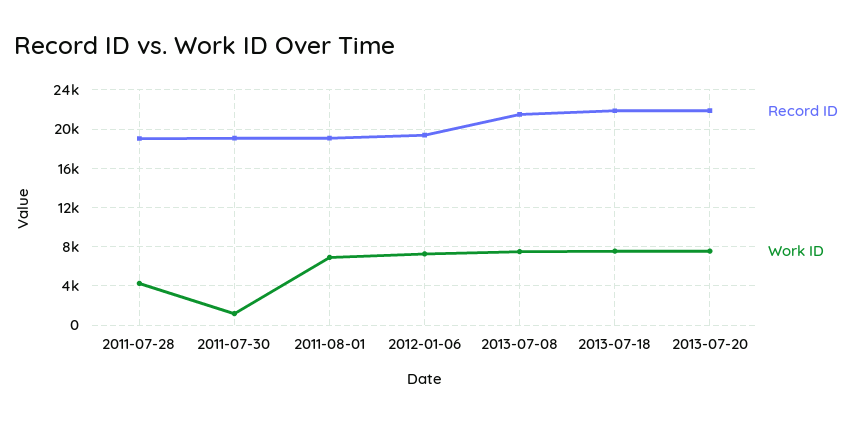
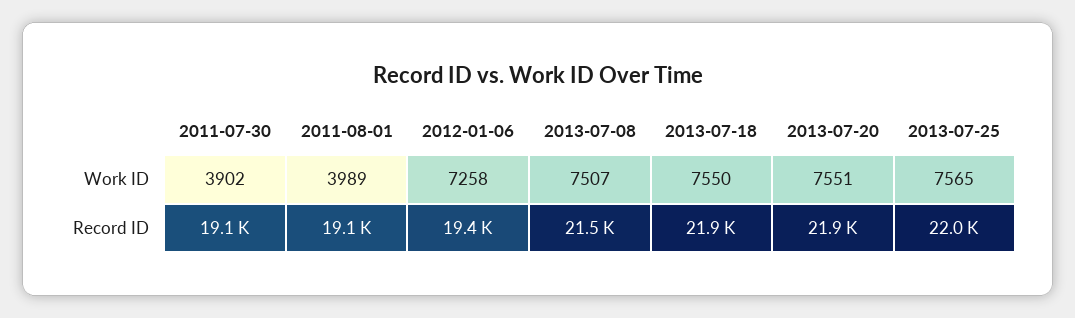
Record ID, 2011-07-28: 19000 -> none
Work ID, 2011-07-28: 4000 -> none
Work ID, 2011-07-30: 1000 -> 3902
Work ID, 2011-08-01: 7000 -> 3989
Work ID, 2013-07-25: none -> 7565
Record ID, 2013-07-25: none -> 22000

